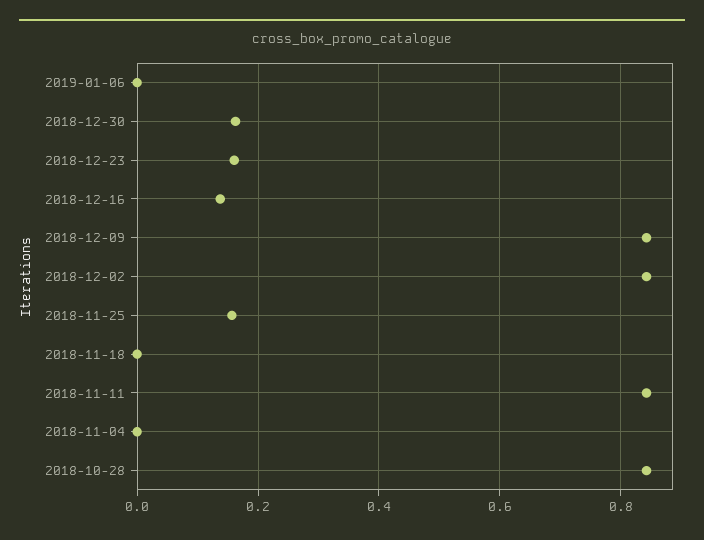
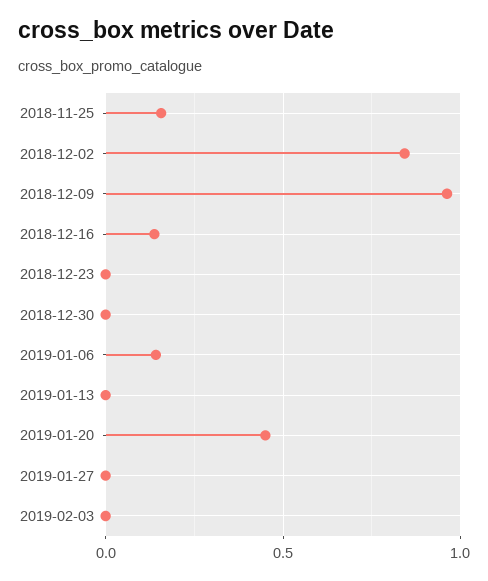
2019-01-06: 0 -> 0.15
2018-12-30: 0.16 -> 0
2018-12-23: 0.16 -> 0
2018-12-09: 0.84 -> 0.95
2018-11-18: 0 -> none
2018-11-11: 0.84 -> none
2018-11-04: 0 -> none
2018-10-28: 0.84 -> none
2019-01-13: none -> 0
2019-01-20: none -> 0.45
2019-01-27: none -> 0
2019-02-03: none -> 0

